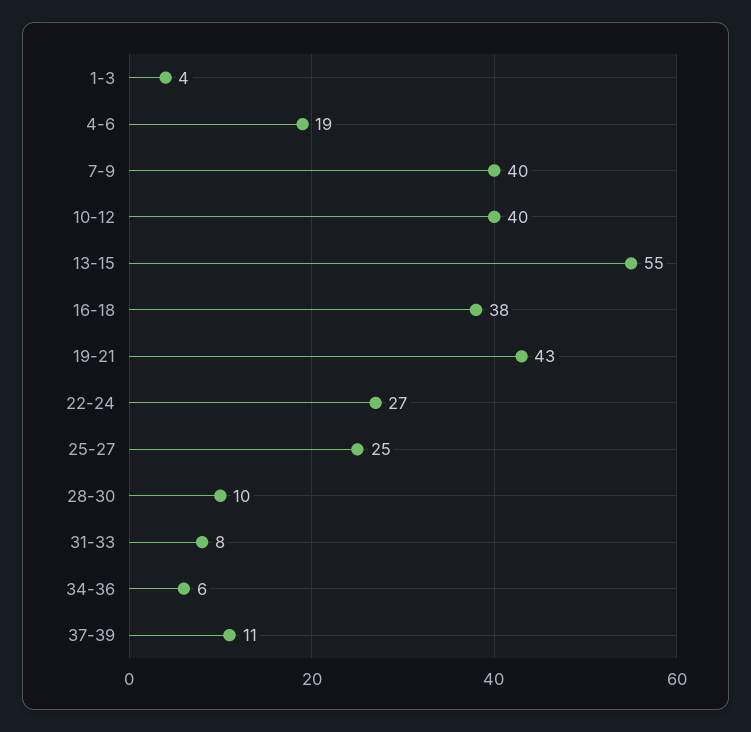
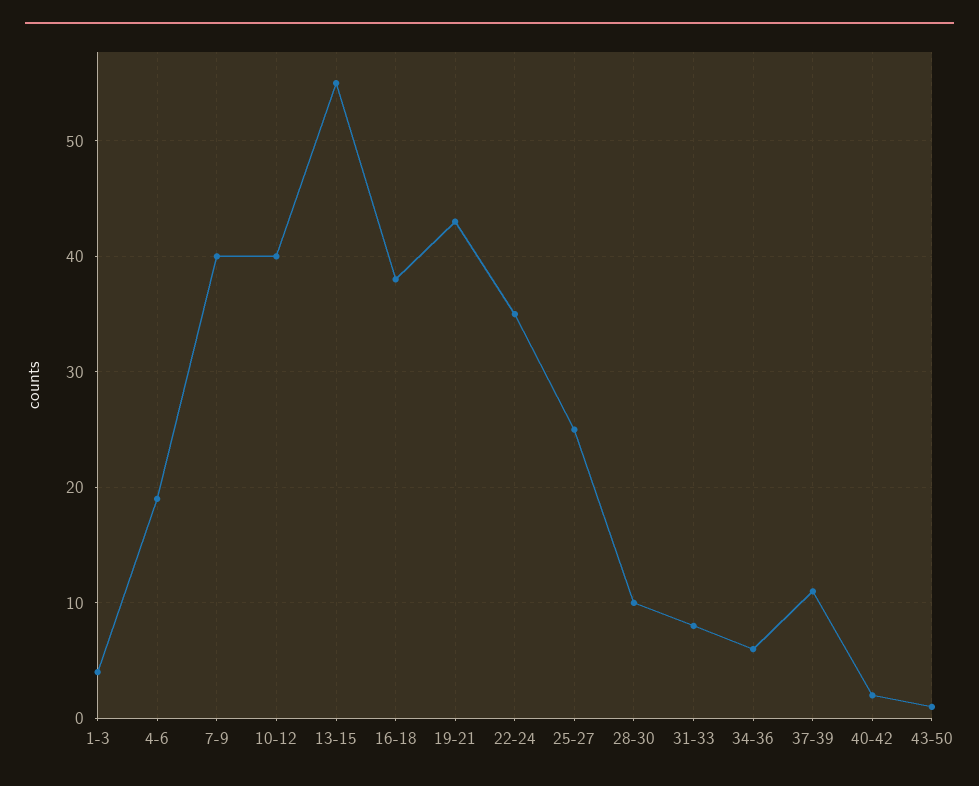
22-24: 27 -> 35
40-42: none -> 2
43-50: none -> 1

